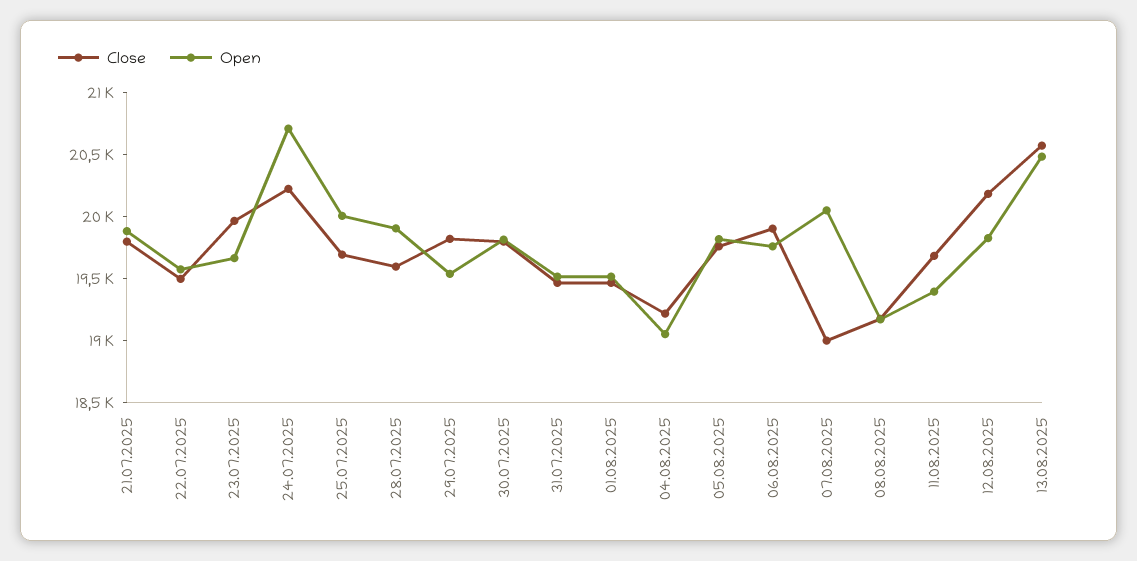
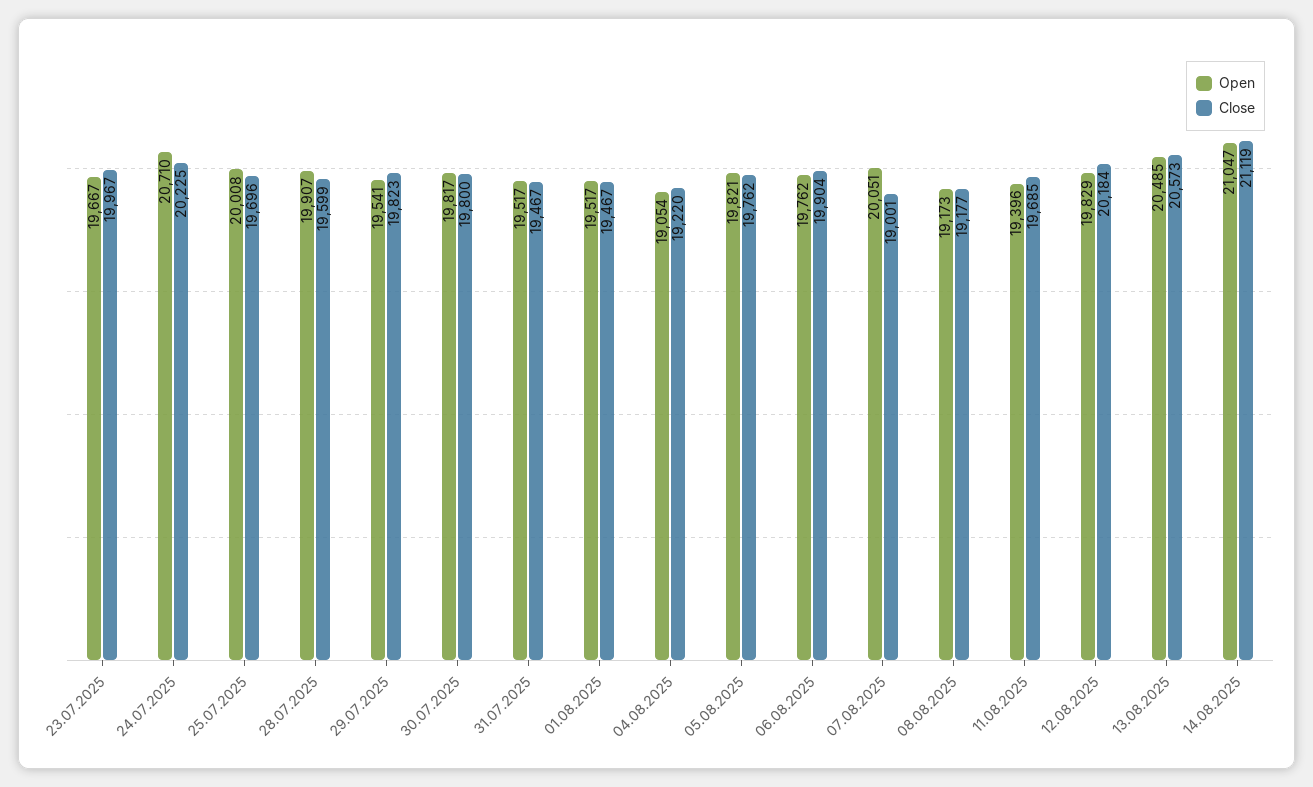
Close, 21.07.2025: 19800 -> none
Open, 21.07.2025: 19900 -> none
Close, 22.07.2025: 19500 -> none
Open, 22.07.2025: 19600 -> none
Open, 14.08.2025: none -> 21047
Close, 14.08.2025: none -> 21119

